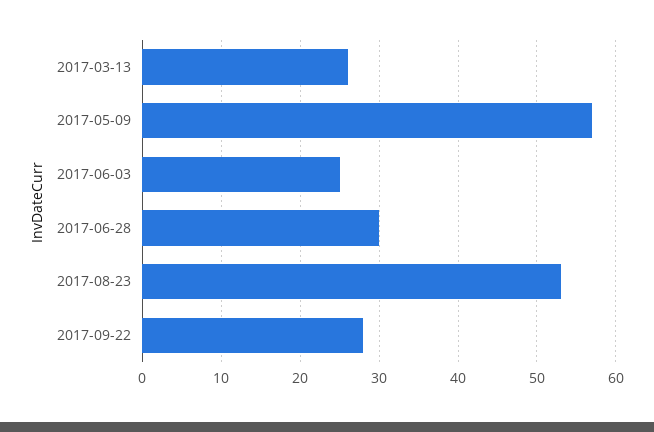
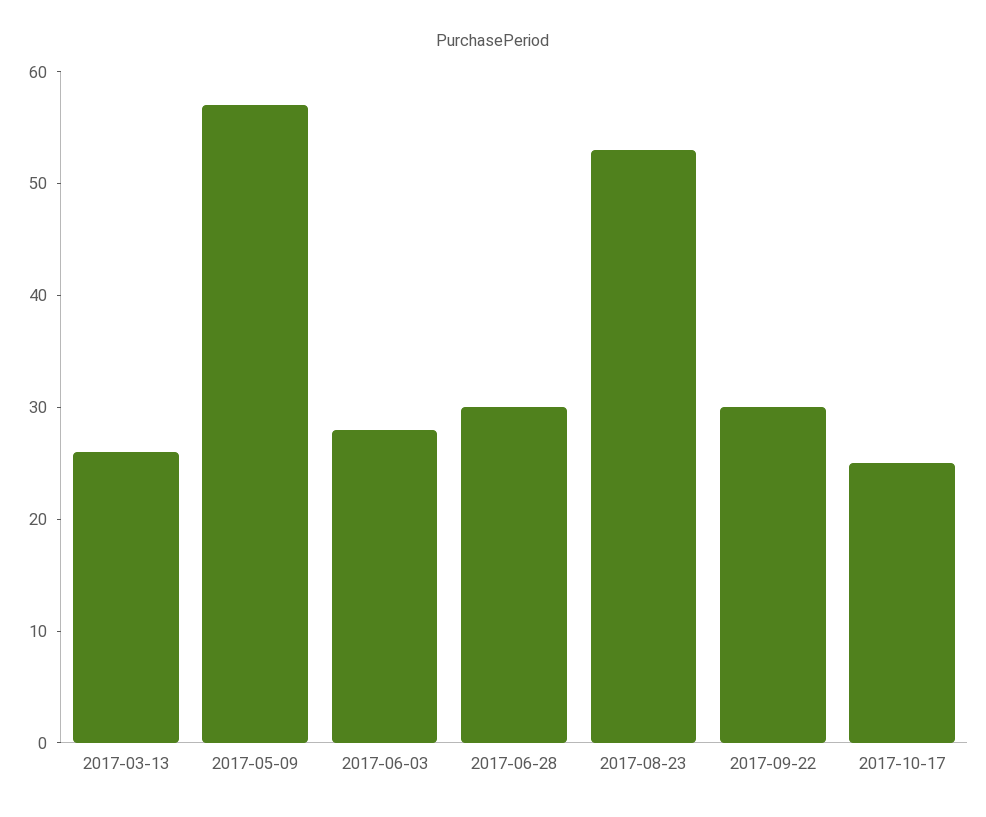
2017-06-03: 25 -> 28
2017-09-22: 28 -> 30
2017-10-17: none -> 25

